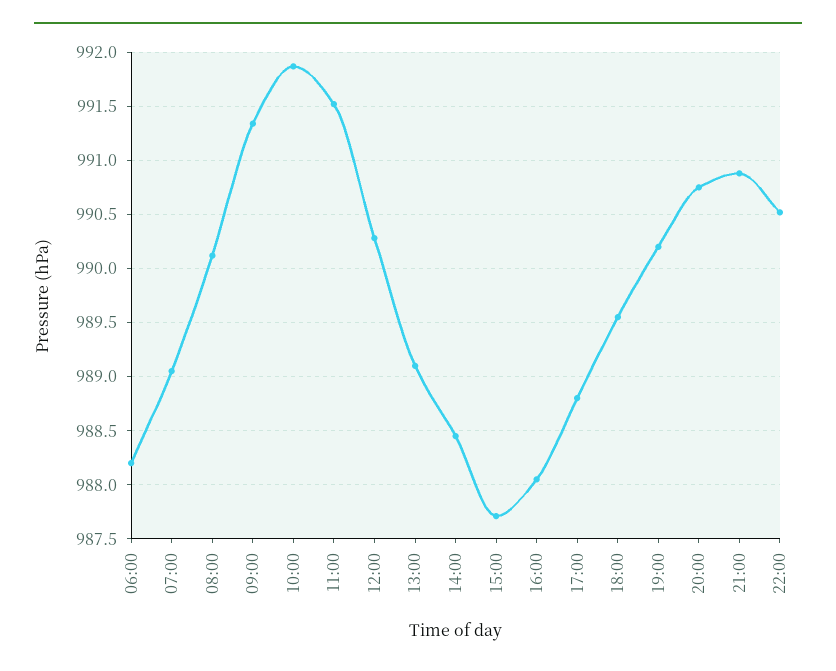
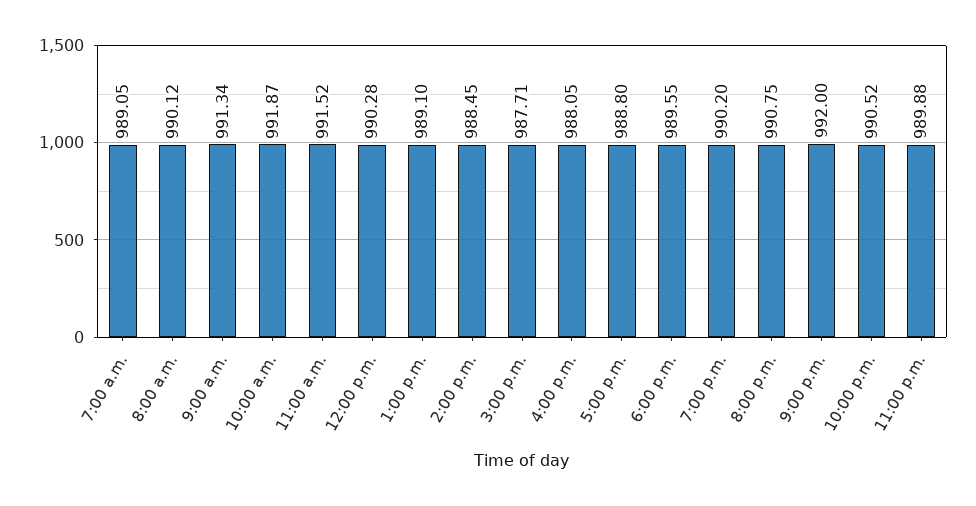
06:00: 988.2 -> none
21:00: 990.9 -> 992
11:00 p.m.: none -> 989.88

